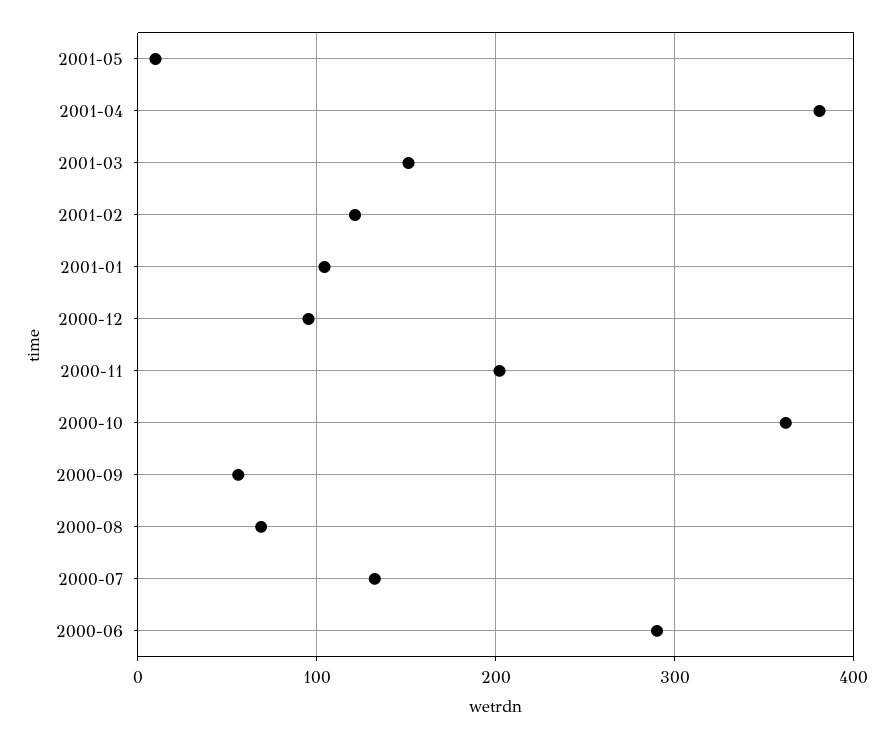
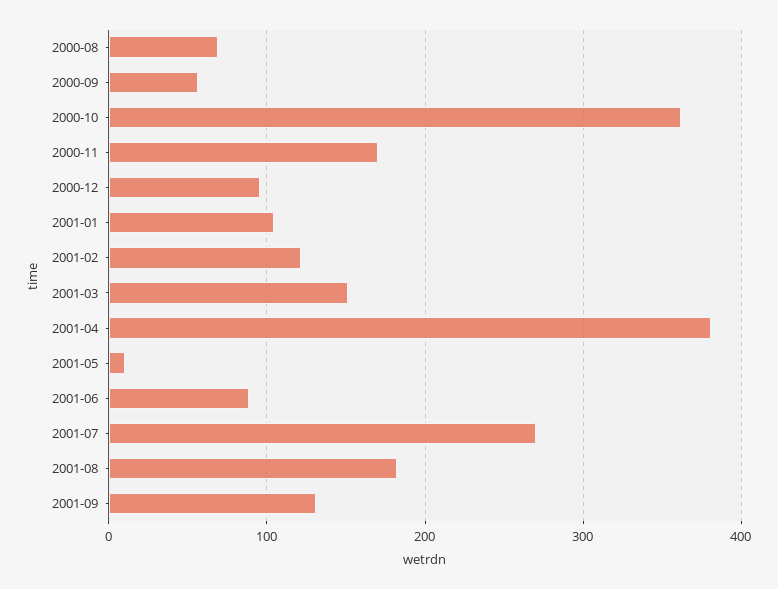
2000-11: 200 -> 170
2000-07: 130 -> none
2000-06: 290 -> none
2001-06: none -> 90
2001-07: none -> 270
2001-08: none -> 180
2001-09: none -> 130

